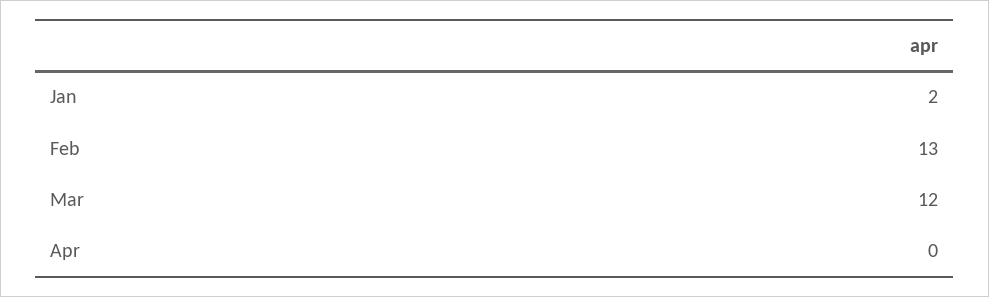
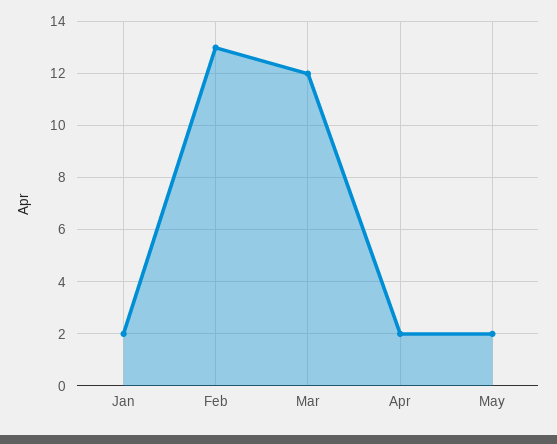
Apr: 0 -> 2
May: none -> 2

